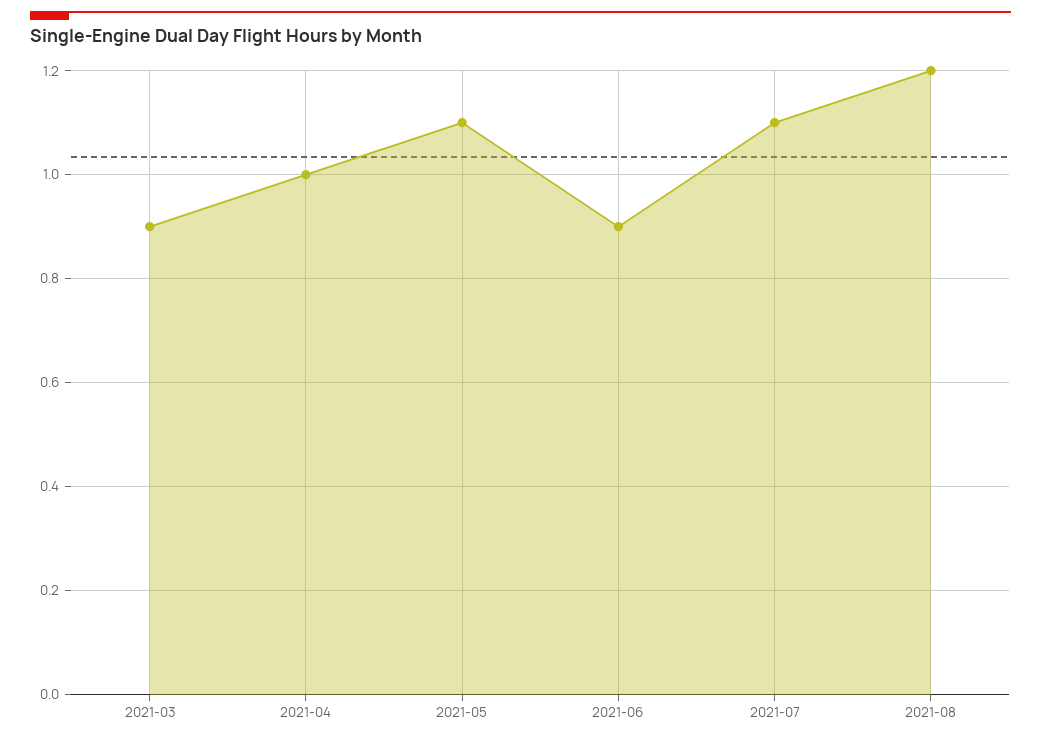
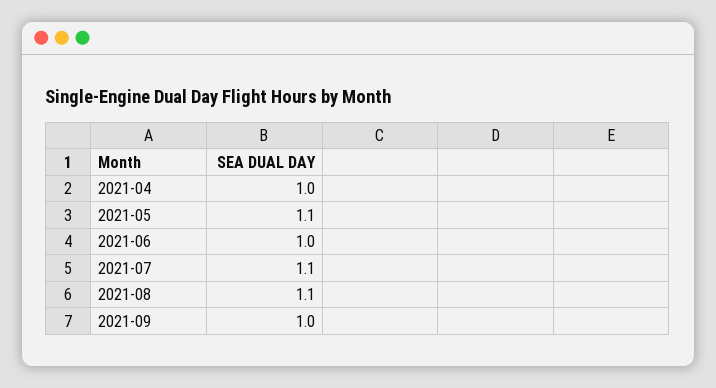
2021-03: 0.9 -> none
2021-06: 0.9 -> 1
2021-08: 1.2 -> 1.1
2021-09: none -> 1

